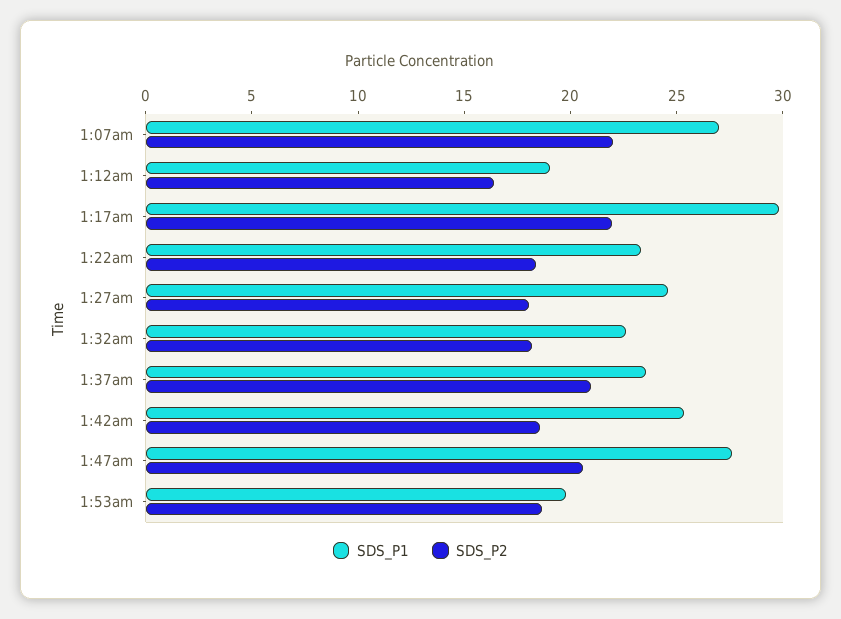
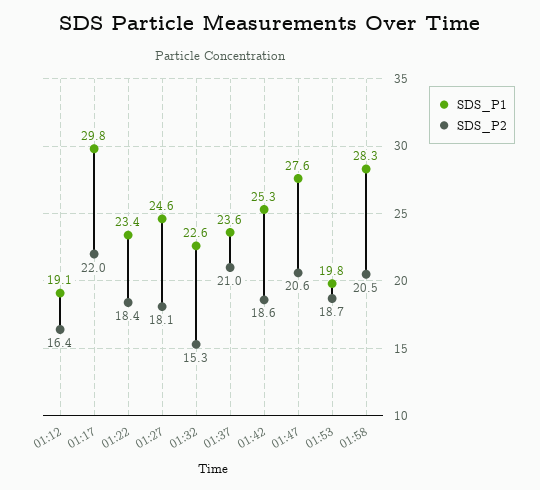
SDS_P1, 1:07am: 27 -> none
SDS_P2, 1:07am: 22 -> none
SDS_P2, 1:32am: 18 -> 15.3
SDS_P1, 01:58: none -> 28.3
SDS_P2, 01:58: none -> 20.5

